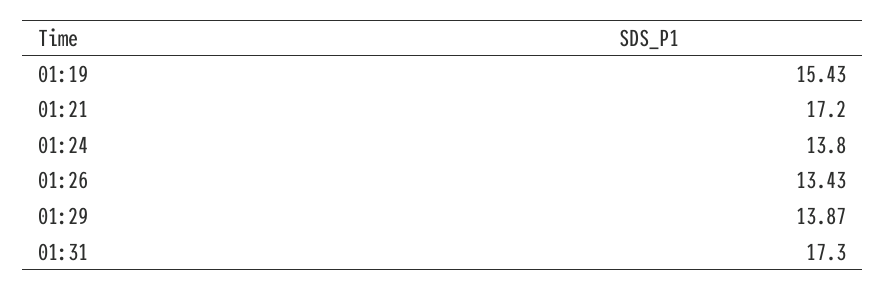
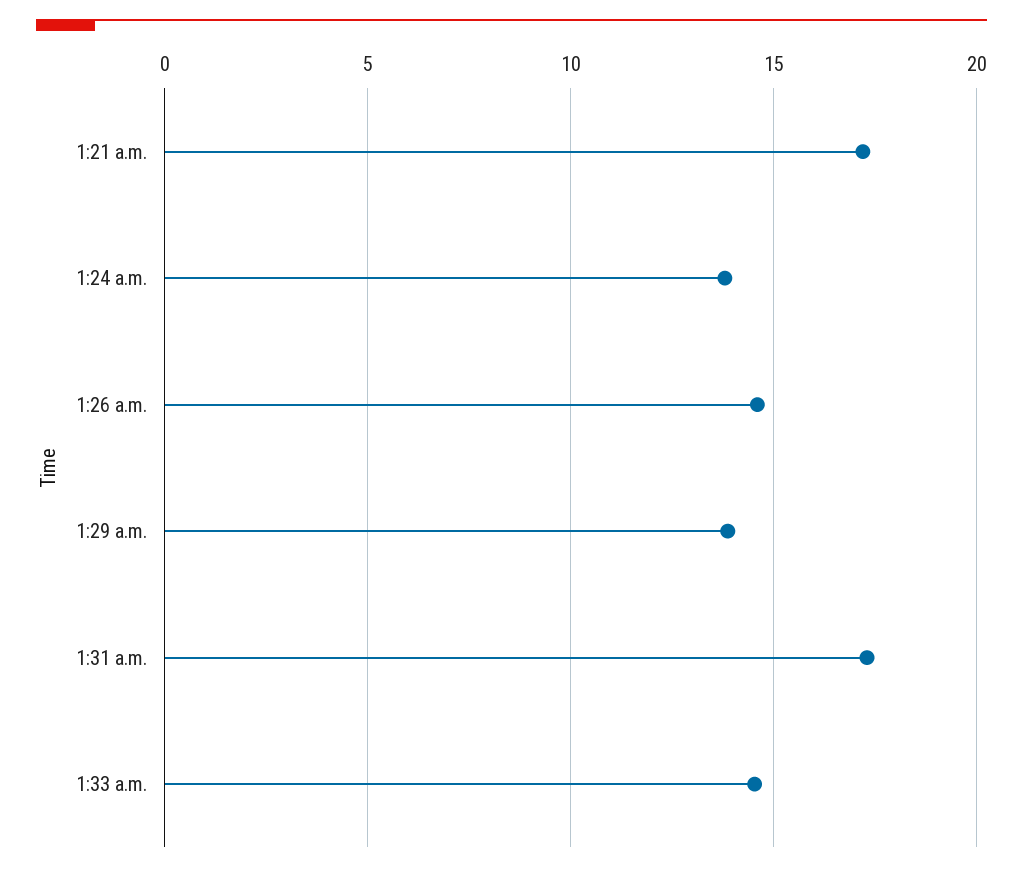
01:19: 15.43 -> none
01:26: 13.43 -> 14.5
1:33 a.m.: none -> 14.5

